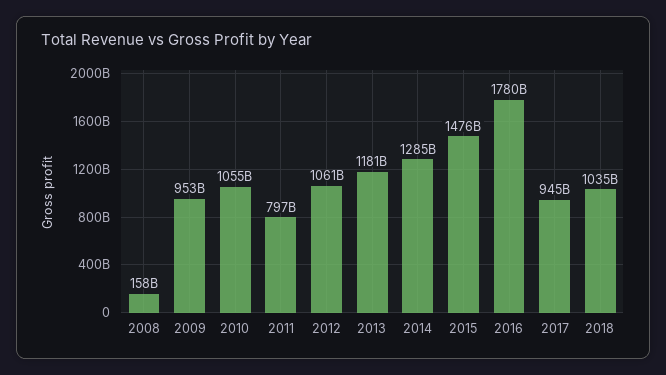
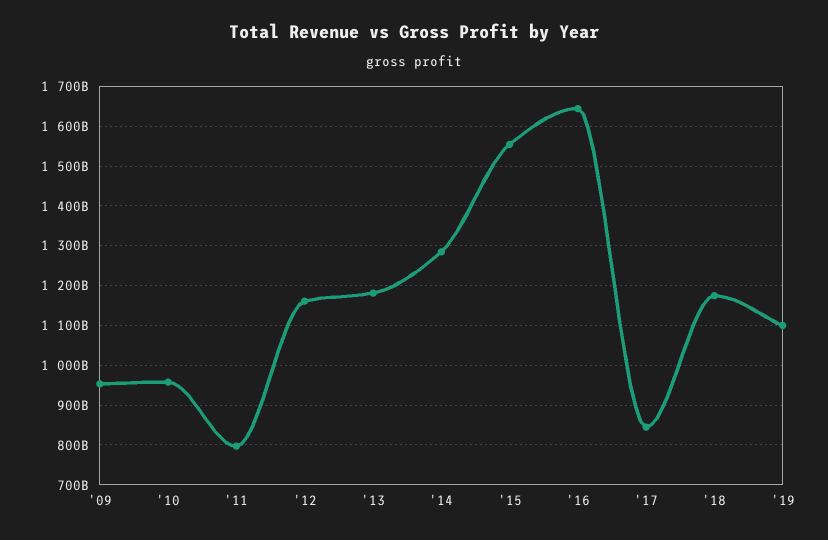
2008: 158000000000 -> none
2010: 1055000000000 -> 960000000000
2012: 1061000000000 -> 1160000000000
2015: 1476000000000 -> 1560000000000
2016: 1780000000000 -> 1640000000000
2017: 945000000000 -> 840000000000
2018: 1035000000000 -> 1180000000000
'19: none -> 1100000000000

